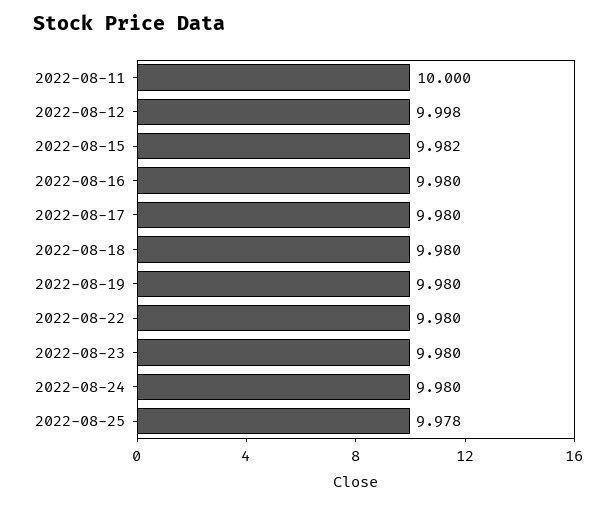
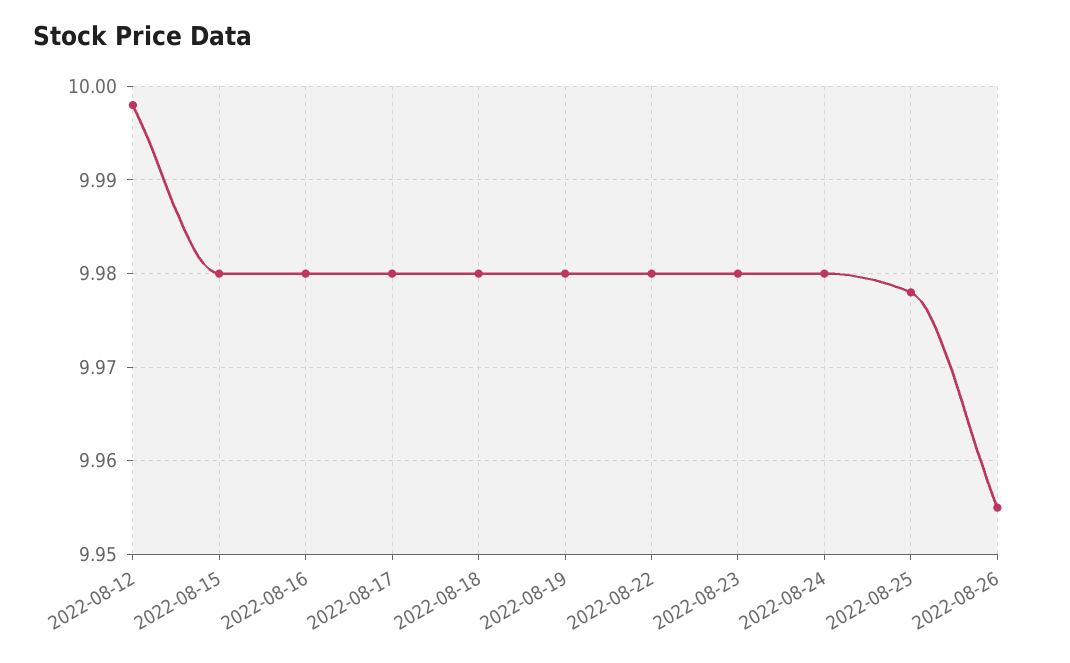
2022-08-11: 10 -> none
2022-08-15: 9.982 -> 9.98
2022-08-26: none -> 9.955

